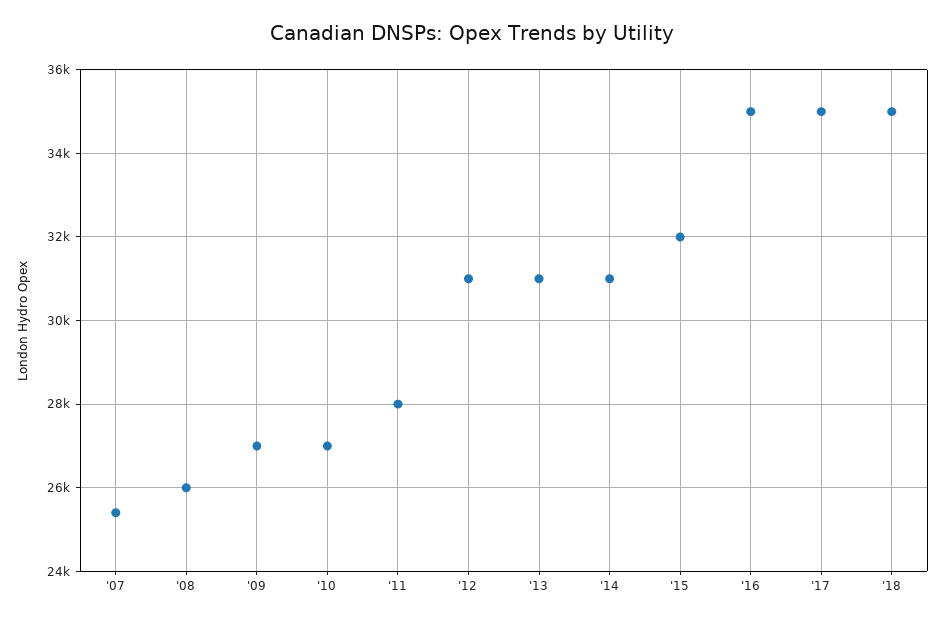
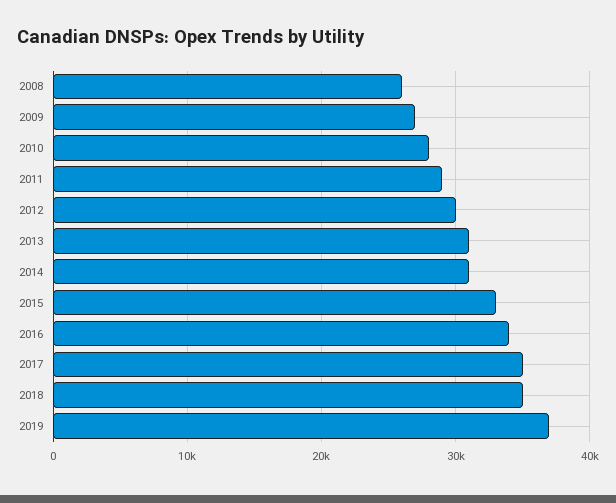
'07: 25400 -> none
'10: 27000 -> 28000
'11: 28000 -> 29000
'12: 31000 -> 30000
'15: 32000 -> 33000
'16: 35000 -> 34000
2019: none -> 37000

